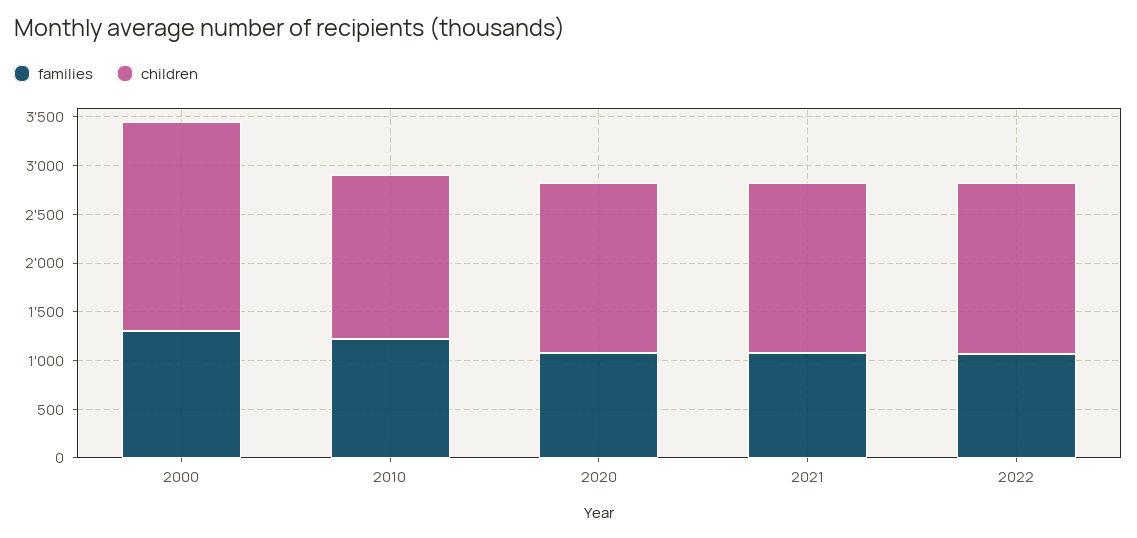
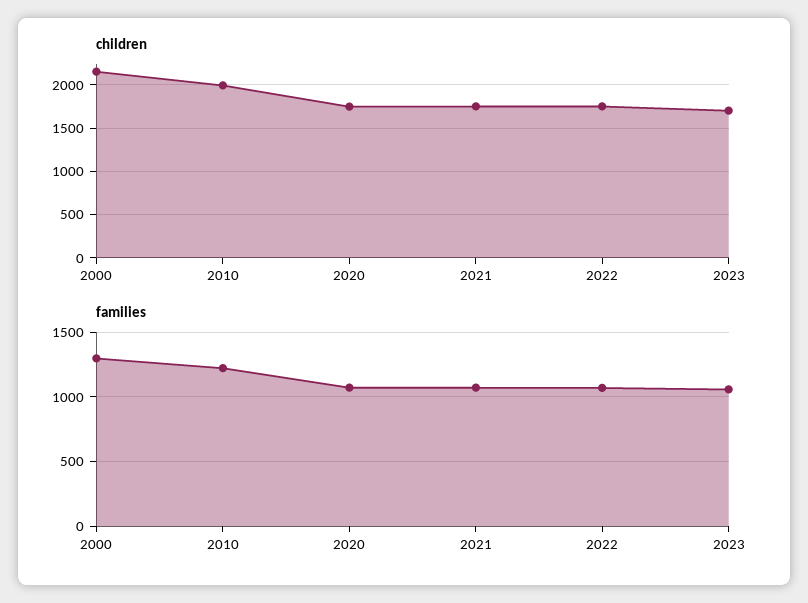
children, 2010: 1700 -> 2000
children, 2023: none -> 1700
families, 2023: none -> 1050

